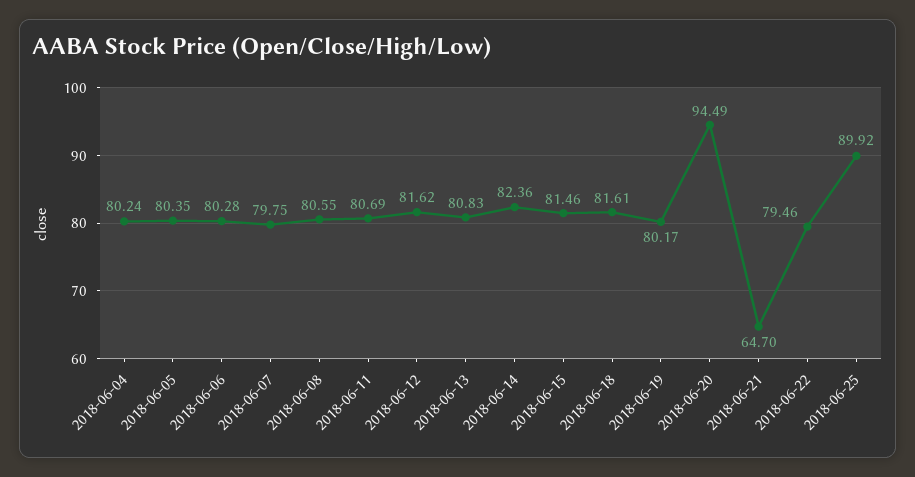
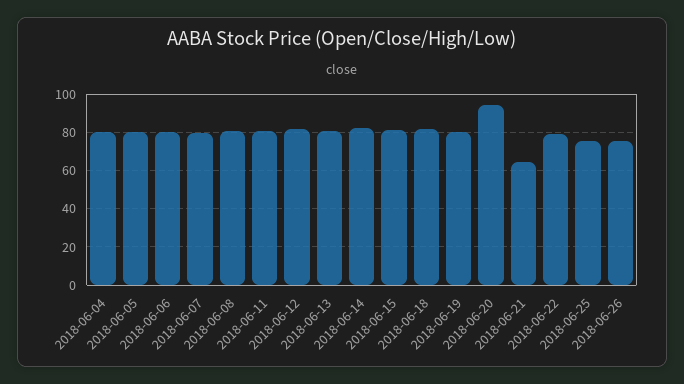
2018-06-25: 89.92 -> 75
2018-06-26: none -> 75

